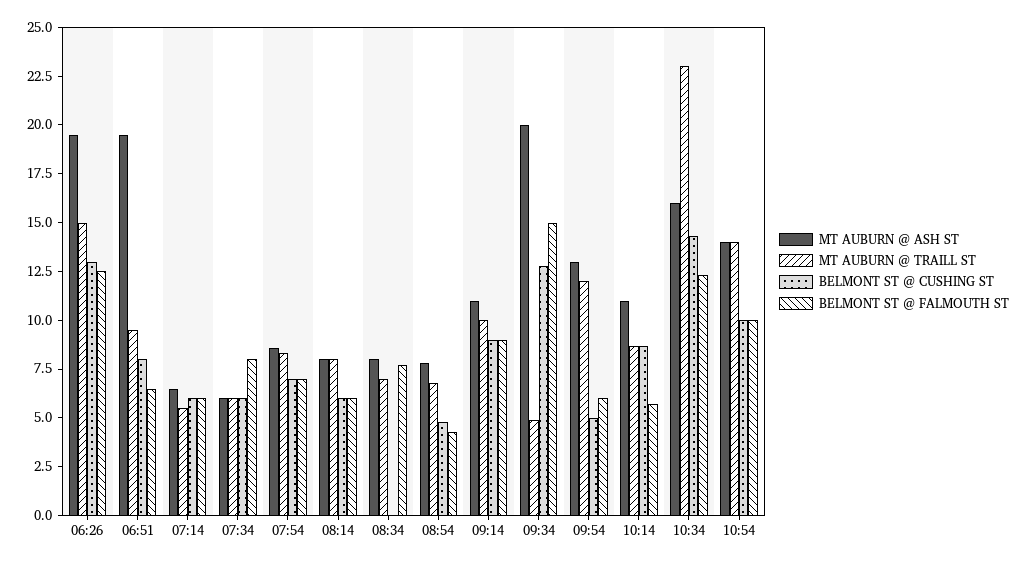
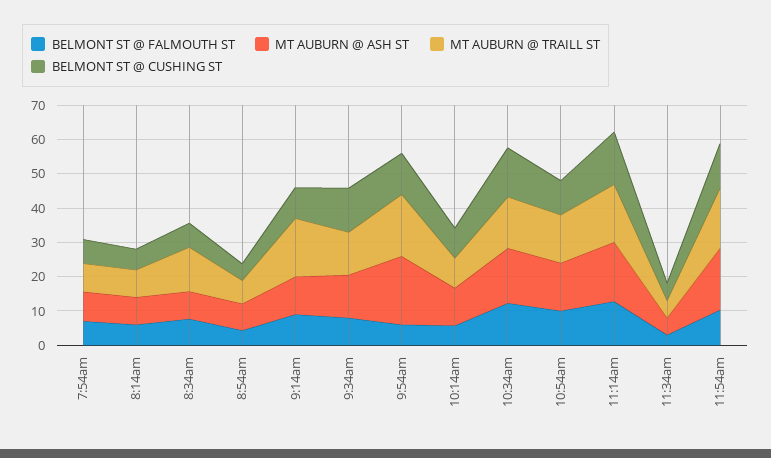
MT AUBURN @ ASH ST, 06:26: 19.5 -> none
MT AUBURN @ TRAILL ST, 06:26: 15 -> none
BELMONT ST @ CUSHING ST, 06:26: 13 -> none
BELMONT ST @ FALMOUTH ST, 06:26: 12.5 -> none
MT AUBURN @ ASH ST, 06:51: 19.5 -> none
MT AUBURN @ TRAILL ST, 06:51: 9.5 -> none
BELMONT ST @ CUSHING ST, 06:51: 8 -> none
BELMONT ST @ FALMOUTH ST, 06:51: 6.5 -> none
MT AUBURN @ ASH ST, 07:14: 6.5 -> none
MT AUBURN @ TRAILL ST, 07:14: 5.5 -> none
BELMONT ST @ CUSHING ST, 07:14: 6 -> none
BELMONT ST @ FALMOUTH ST, 07:14: 6 -> none
MT AUBURN @ ASH ST, 07:34: 6 -> none
MT AUBURN @ TRAILL ST, 07:34: 6 -> none
BELMONT ST @ CUSHING ST, 07:34: 6 -> none
BELMONT ST @ FALMOUTH ST, 07:34: 8 -> none
MT AUBURN @ TRAILL ST, 08:34: 7 -> 12.5
BELMONT ST @ CUSHING ST, 08:34: 0 -> 7.5
MT AUBURN @ TRAILL ST, 09:14: 10 -> 17.5
MT AUBURN @ ASH ST, 09:34: 20 -> 12.5
MT AUBURN @ TRAILL ST, 09:34: 5 -> 12.5
BELMONT ST @ FALMOUTH ST, 09:34: 15 -> 7.5
MT AUBURN @ ASH ST, 09:54: 13 -> 20
MT AUBURN @ TRAILL ST, 09:54: 12 -> 17.5
BELMONT ST @ CUSHING ST, 09:54: 5 -> 12.5
MT AUBURN @ TRAILL ST, 10:34: 23 -> 15
BELMONT ST @ FALMOUTH ST, 11:14am: none -> 12.5
MT AUBURN @ ASH ST, 11:14am: none -> 17.5
MT AUBURN @ TRAILL ST, 11:14am: none -> 17.5
BELMONT ST @ CUSHING ST, 11:14am: none -> 15
BELMONT ST @ FALMOUTH ST, 11:34am: none -> 2.5
MT AUBURN @ ASH ST, 11:34am: none -> 5
MT AUBURN @ TRAILL ST, 11:34am: none -> 5
BELMONT ST @ CUSHING ST, 11:34am: none -> 5
BELMONT ST @ FALMOUTH ST, 11:54am: none -> 10
MT AUBURN @ ASH ST, 11:54am: none -> 17.5
MT AUBURN @ TRAILL ST, 11:54am: none -> 17.5
BELMONT ST @ CUSHING ST, 11:54am: none -> 12.5

